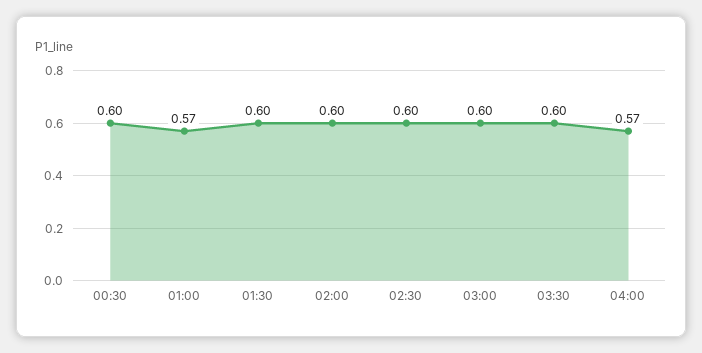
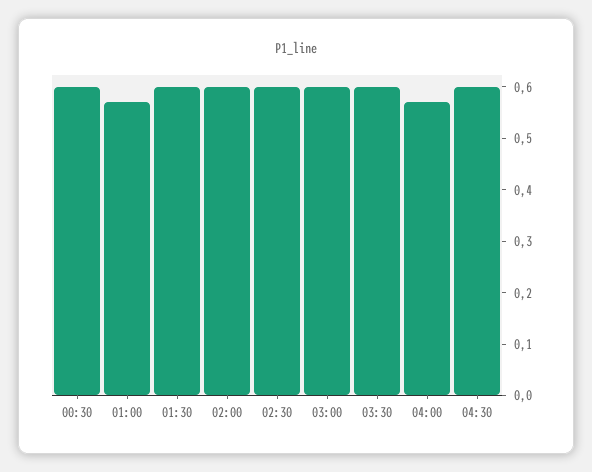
04:30: none -> 0.6

